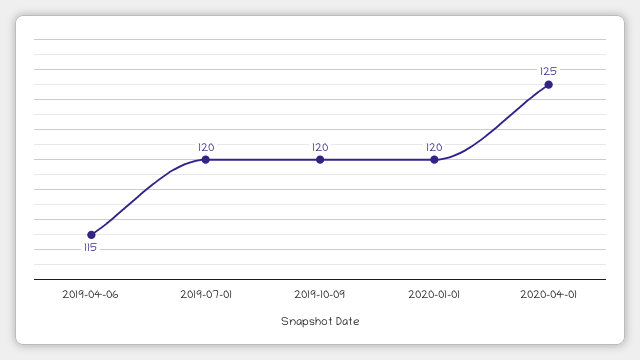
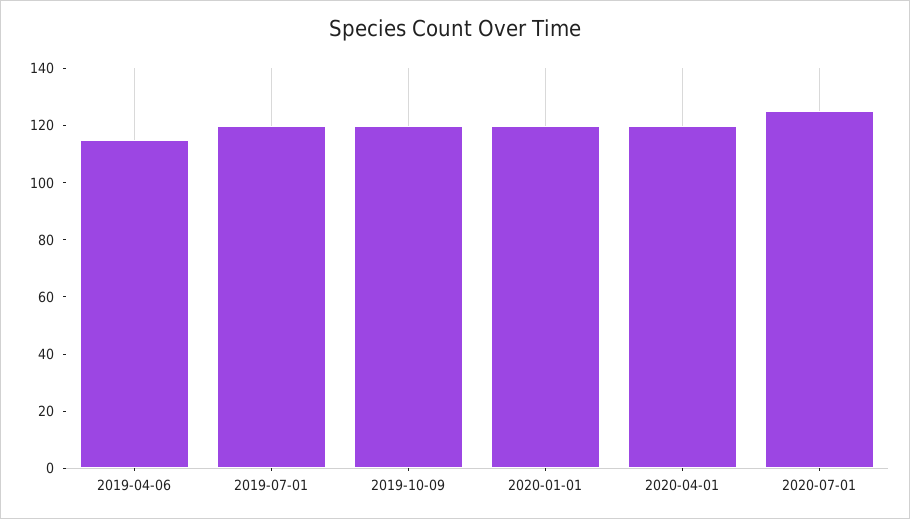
2020-04-01: 125 -> 120
2020-07-01: none -> 125

